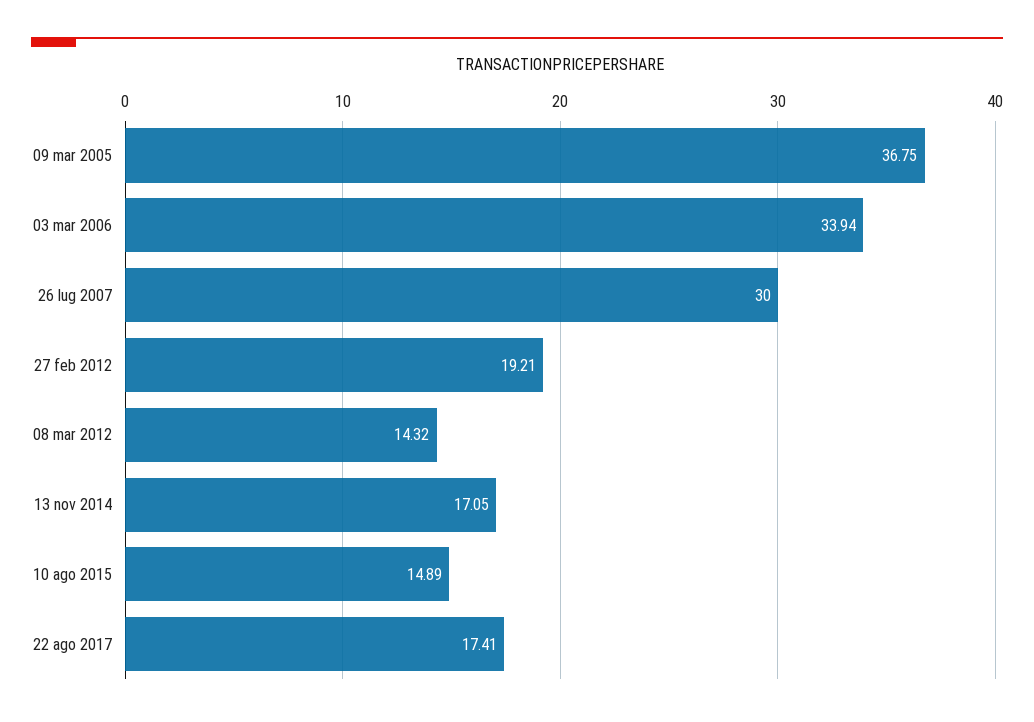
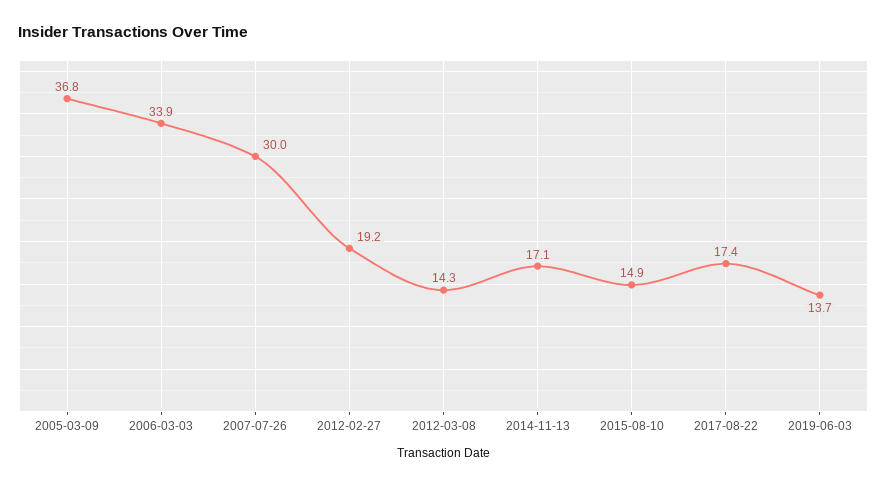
2019-06-03: none -> 13.7

